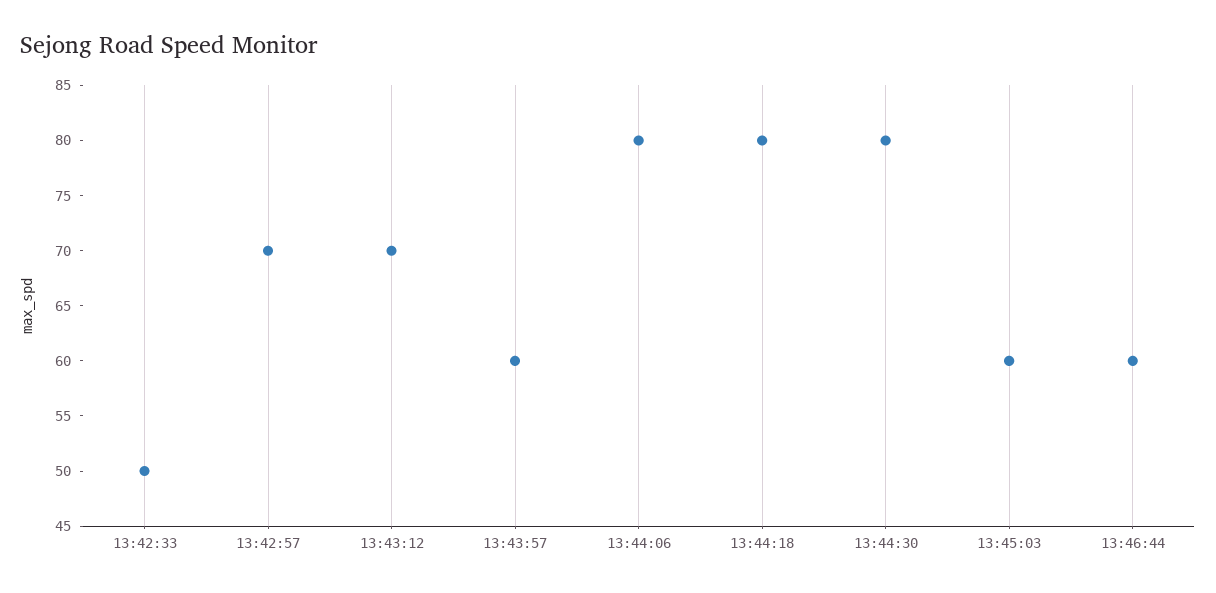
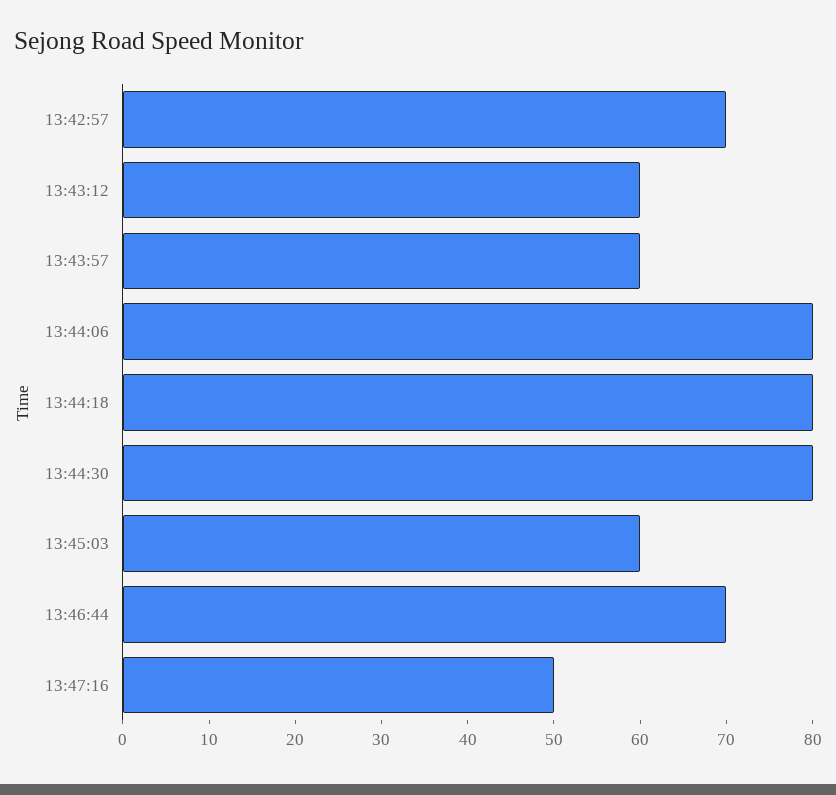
13:42:33: 50 -> none
13:43:12: 70 -> 60
13:46:44: 60 -> 70
13:47:16: none -> 50

